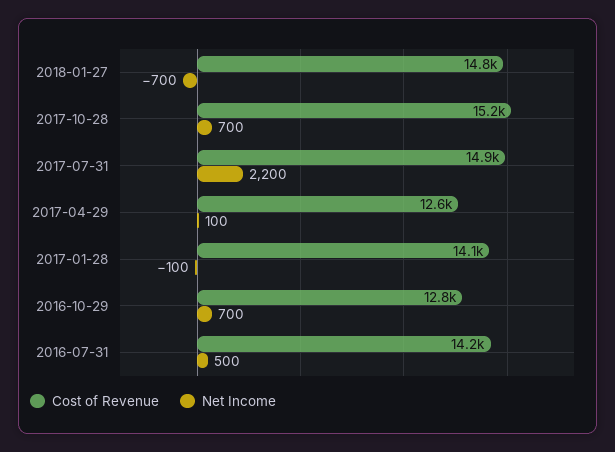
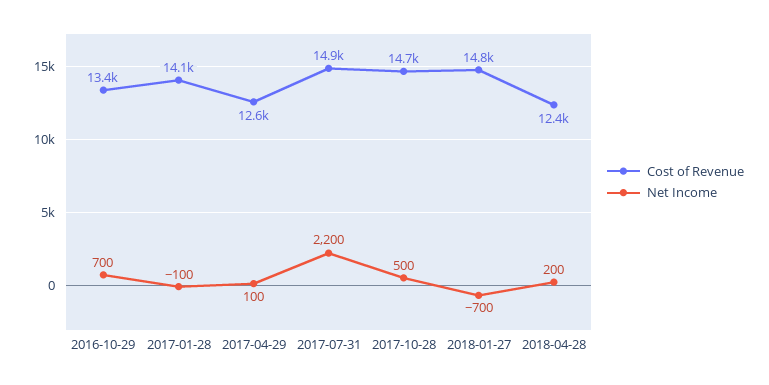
Cost of Revenue, 2017-10-28: 15200 -> 14700
Net Income, 2017-10-28: 700 -> 500
Cost of Revenue, 2016-10-29: 12800 -> 13400
Cost of Revenue, 2016-07-31: 14200 -> none
Net Income, 2016-07-31: 500 -> none
Cost of Revenue, 2018-04-28: none -> 12400
Net Income, 2018-04-28: none -> 200

